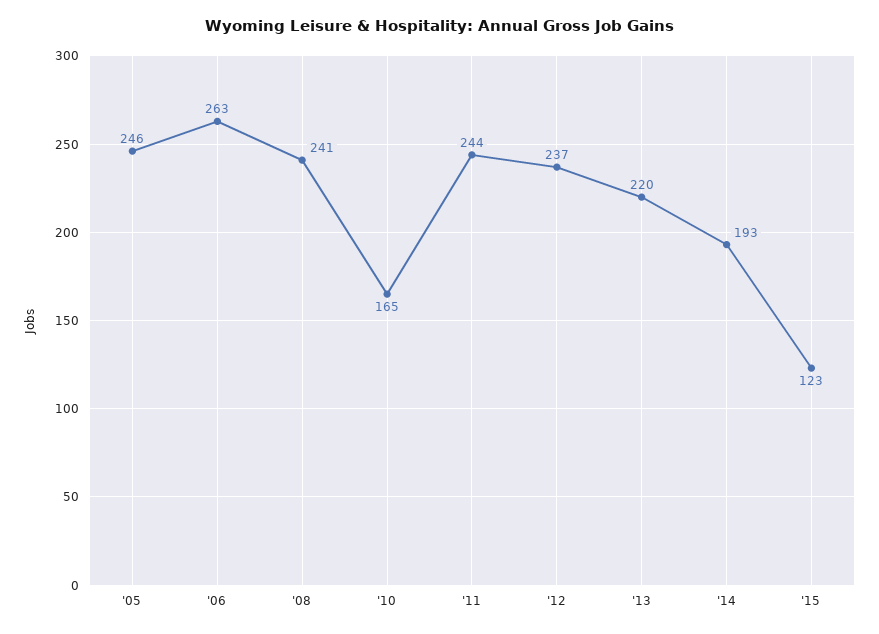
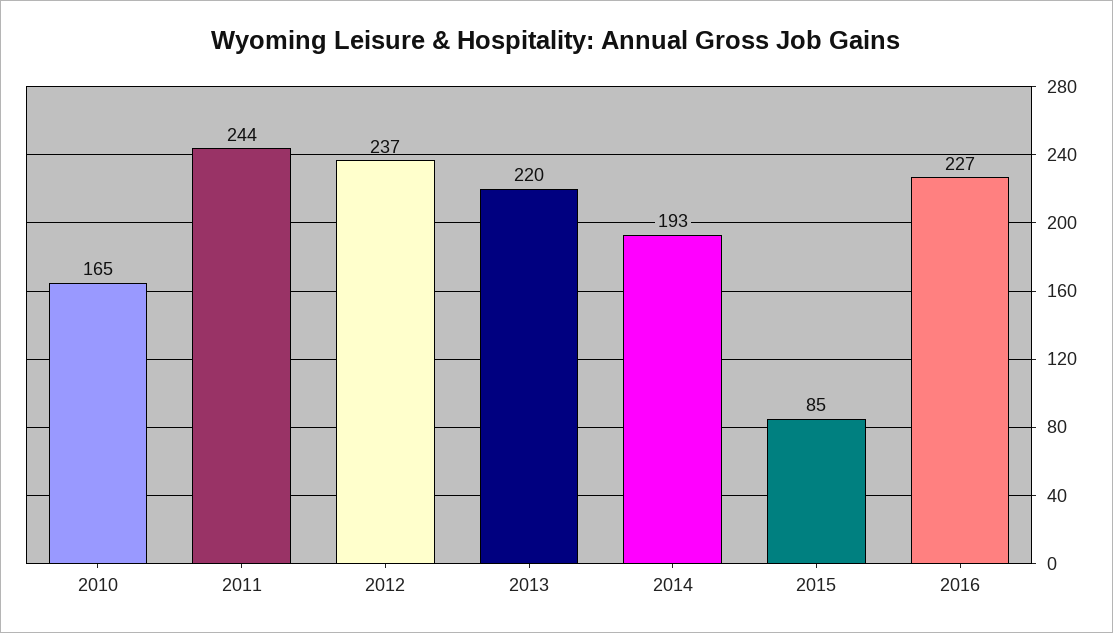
'05: 246 -> none
'06: 263 -> none
'08: 241 -> none
'15: 123 -> 85
2016: none -> 227

